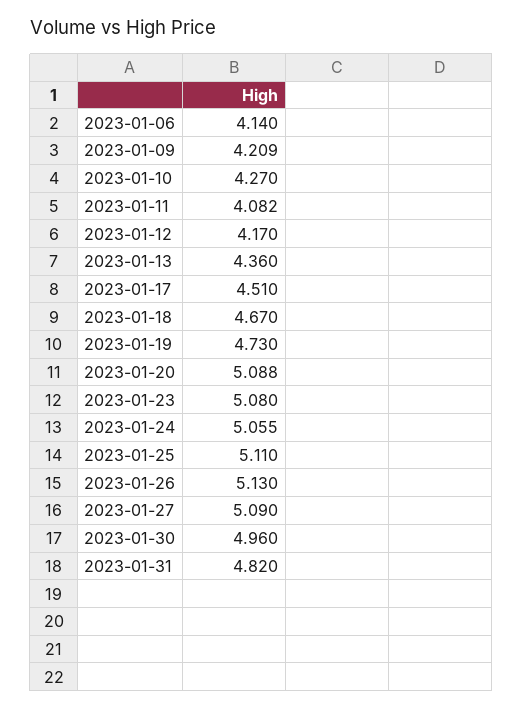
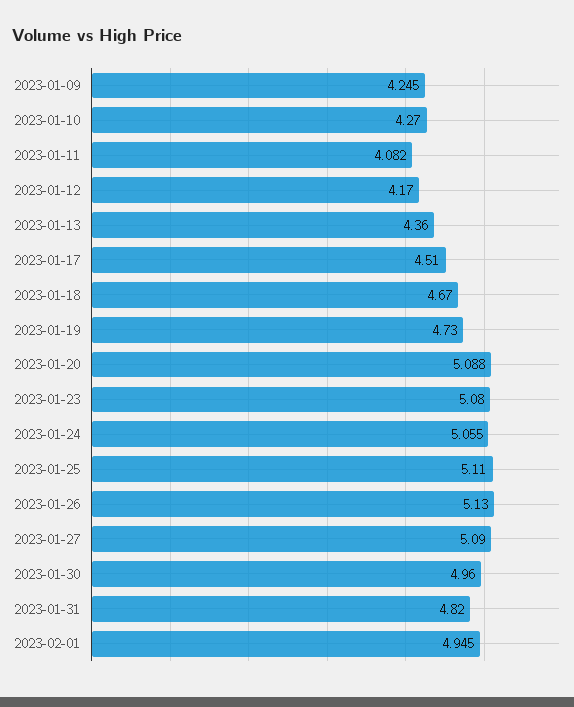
2023-01-06: 4.14 -> none
2023-01-09: 4.209 -> 4.245
2023-02-01: none -> 4.945

